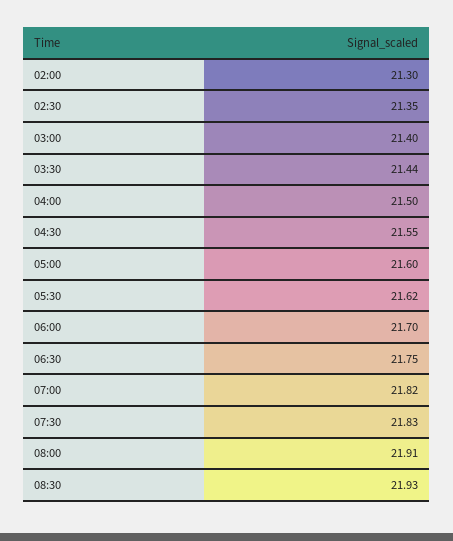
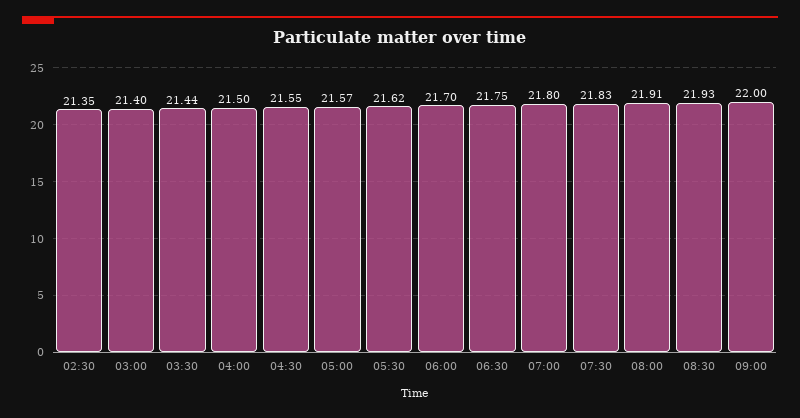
02:00: 21.3 -> none
05:00: 21.6 -> 21.57
07:00: 21.82 -> 21.8
09:00: none -> 22

